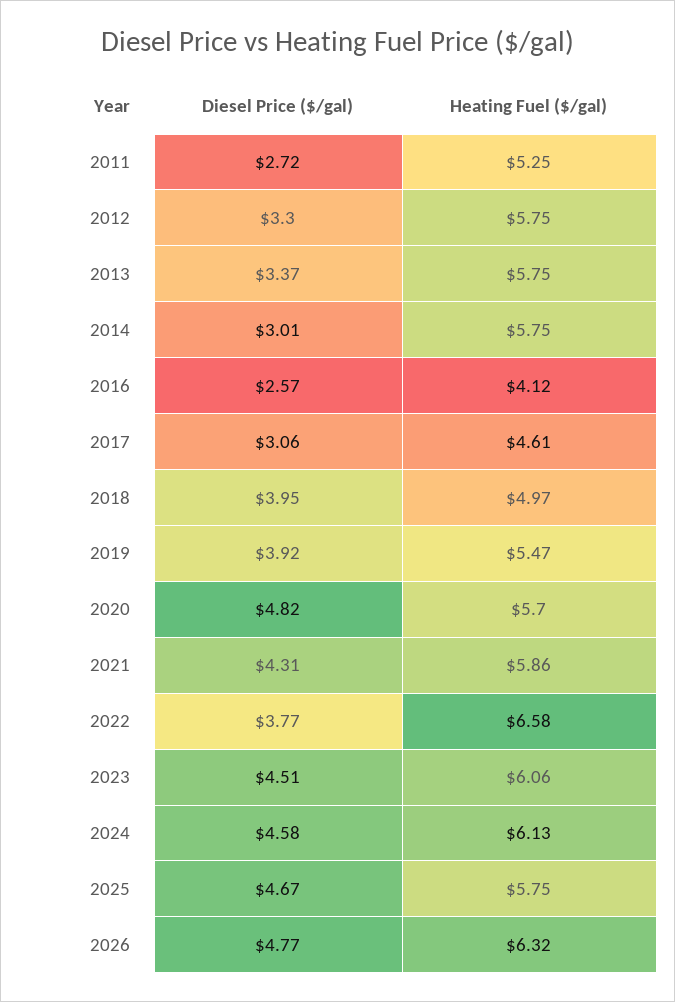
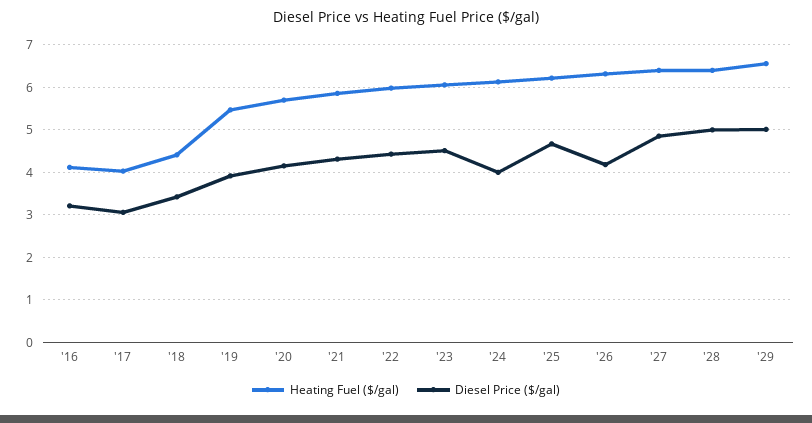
Diesel Price ($/gal), 2011: 2.72 -> none
Heating Fuel ($/gal), 2011: 5.25 -> none
Diesel Price ($/gal), 2012: 3.3 -> none
Heating Fuel ($/gal), 2012: 5.75 -> none
Diesel Price ($/gal), 2013: 3.37 -> none
Heating Fuel ($/gal), 2013: 5.75 -> none
Diesel Price ($/gal), 2014: 3.01 -> none
Heating Fuel ($/gal), 2014: 5.75 -> none
Diesel Price ($/gal), 2016: 2.57 -> 3.2
Heating Fuel ($/gal), 2017: 4.61 -> 4
Diesel Price ($/gal), 2018: 3.95 -> 3.4
Heating Fuel ($/gal), 2018: 4.97 -> 4.4
Diesel Price ($/gal), 2020: 4.82 -> 4.2
Diesel Price ($/gal), 2022: 3.77 -> 4.4
Heating Fuel ($/gal), 2022: 6.58 -> 6
Diesel Price ($/gal), 2024: 4.58 -> 4
Heating Fuel ($/gal), 2025: 5.75 -> 6.2
Diesel Price ($/gal), 2026: 4.77 -> 4.2
Heating Fuel ($/gal), '27: none -> 6.4
Diesel Price ($/gal), '27: none -> 4.8
Heating Fuel ($/gal), '28: none -> 6.4
Diesel Price ($/gal), '28: none -> 5
Heating Fuel ($/gal), '29: none -> 6.6
Diesel Price ($/gal), '29: none -> 5

